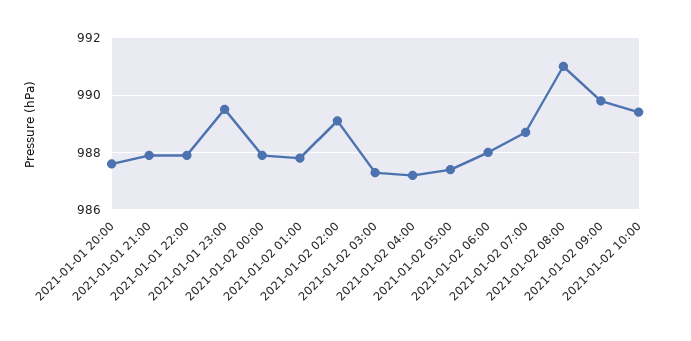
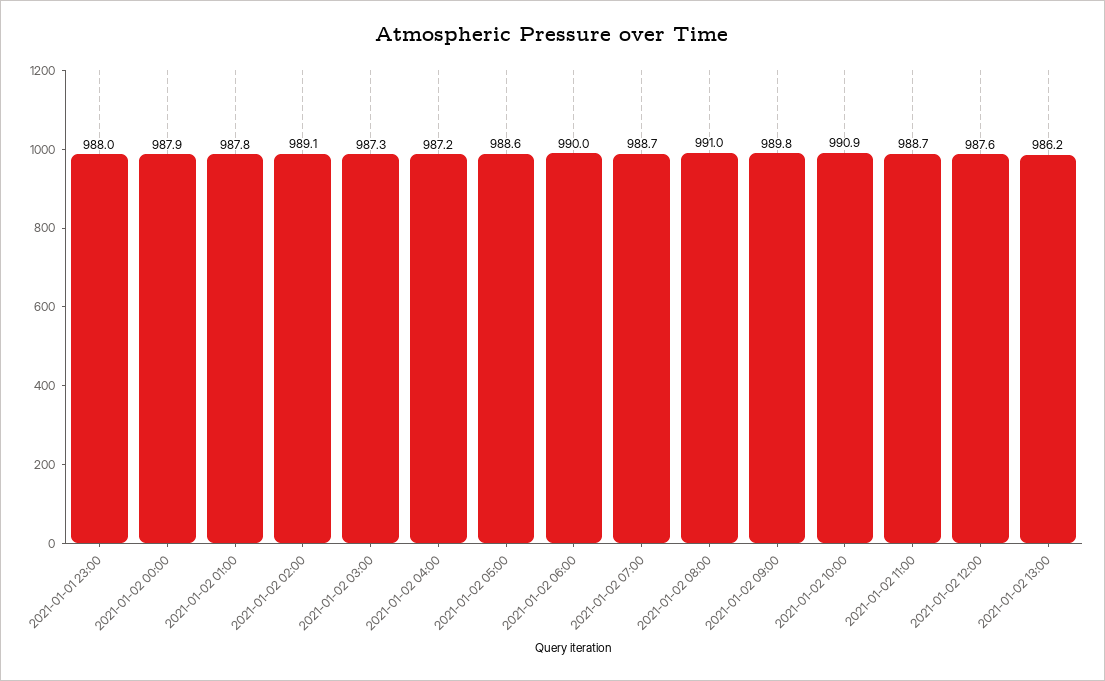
2021-01-01 20:00: 987.5 -> none
2021-01-01 21:00: 988 -> none
2021-01-01 22:00: 988 -> none
2021-01-01 23:00: 989.5 -> 988
2021-01-02 05:00: 987.5 -> 988.6
2021-01-02 06:00: 988 -> 990
2021-01-02 10:00: 989.5 -> 990.9
2021-01-02 11:00: none -> 988.7
2021-01-02 12:00: none -> 987.6
2021-01-02 13:00: none -> 986.2

